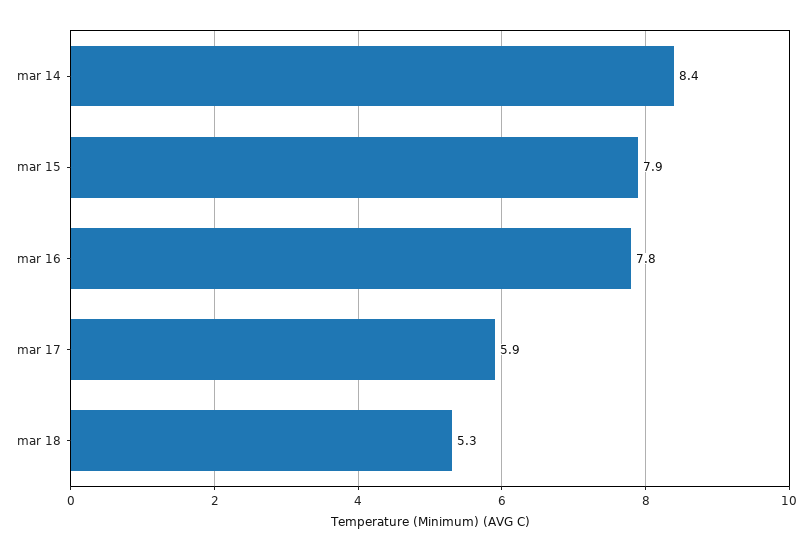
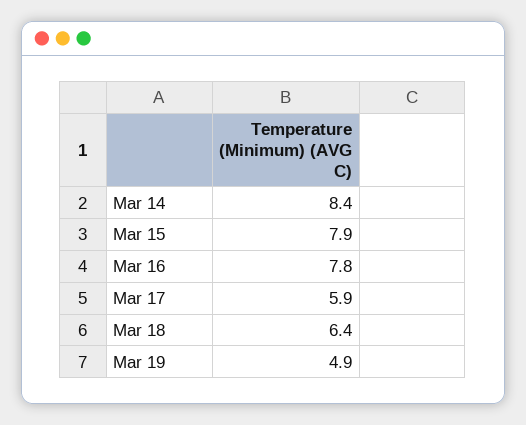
mar 18: 5.3 -> 6.4
Mar 19: none -> 4.9

